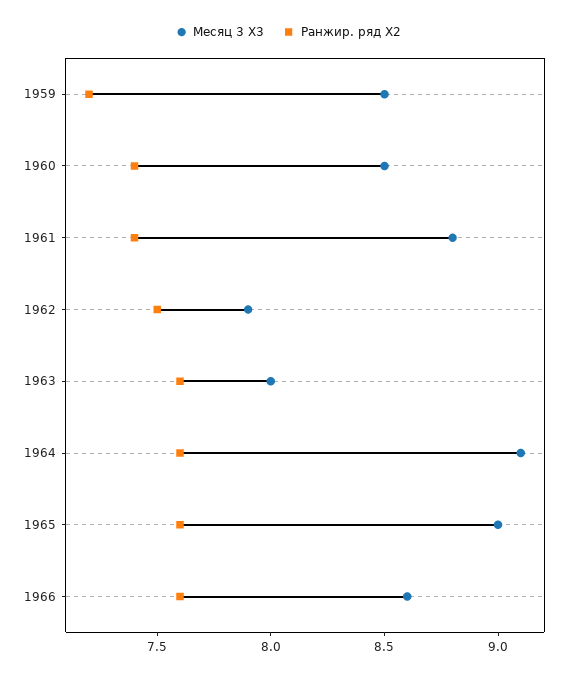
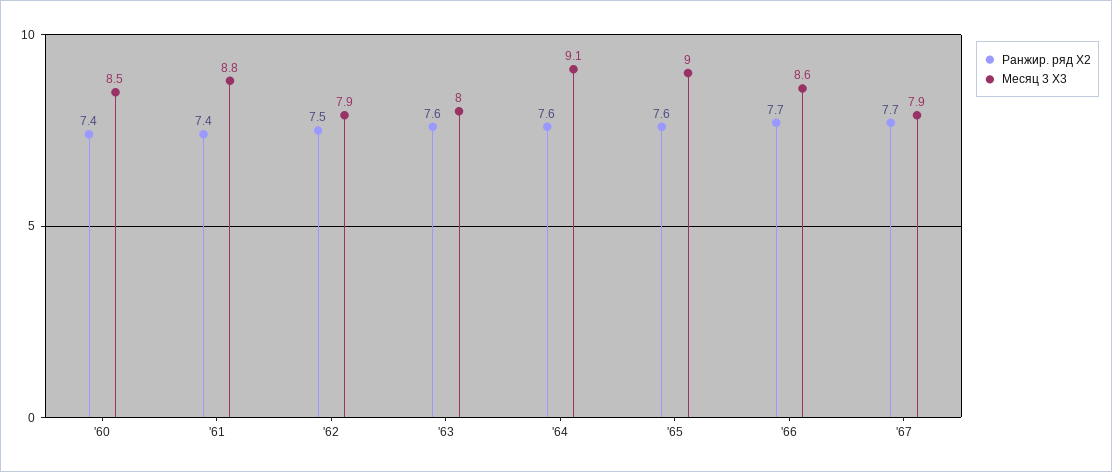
Месяц 3 X3, 1959: 8.5 -> none
Ранжир. ряд X2, 1959: 7.2 -> none
Ранжир. ряд X2, 1966: 7.6 -> 7.7
Ранжир. ряд X2, '67: none -> 7.7
Месяц 3 X3, '67: none -> 7.9

